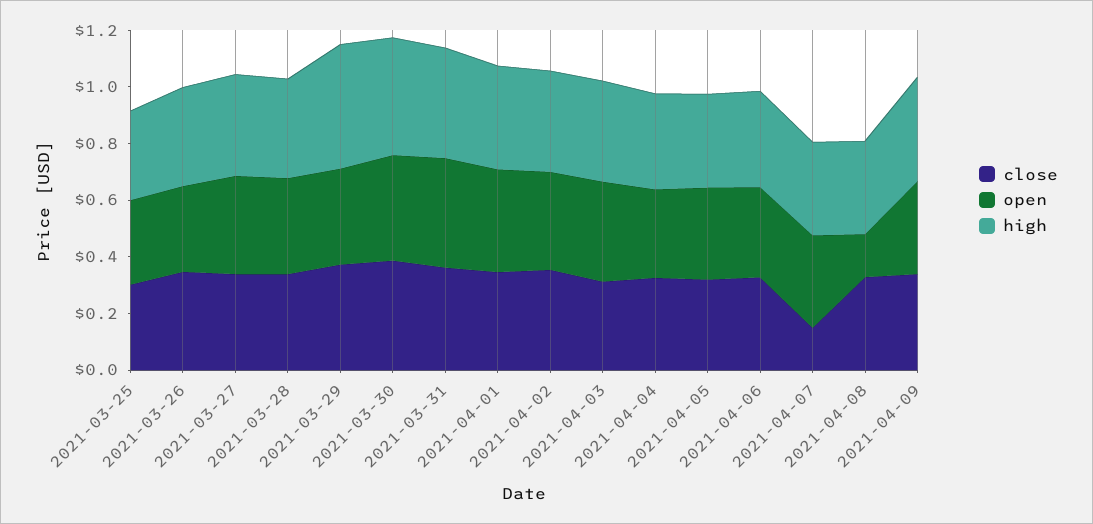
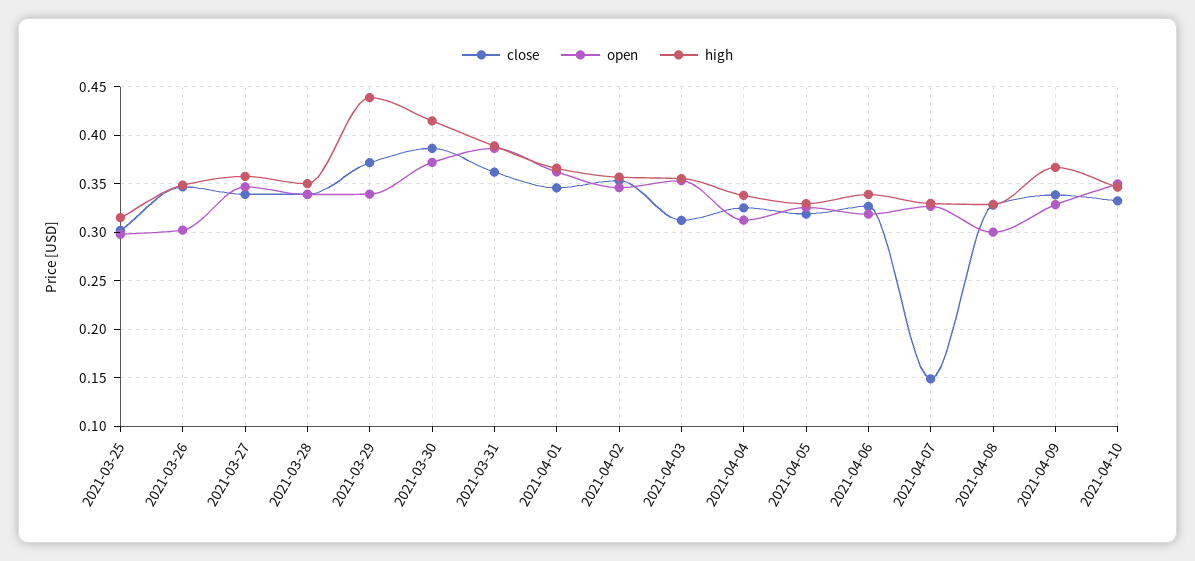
open, 2021-04-08: 0.15 -> 0.3
close, 2021-04-10: none -> 0.33
open, 2021-04-10: none -> 0.35
high, 2021-04-10: none -> 0.35

